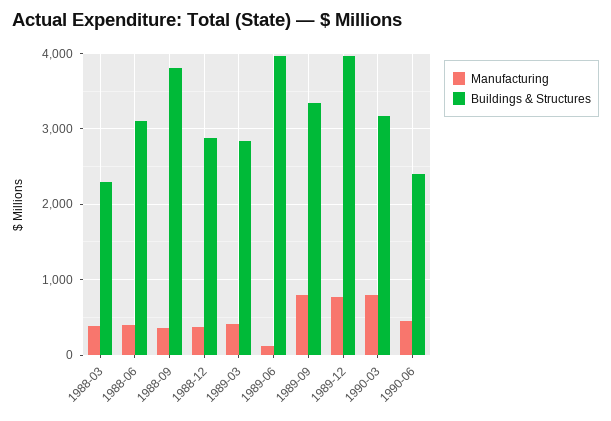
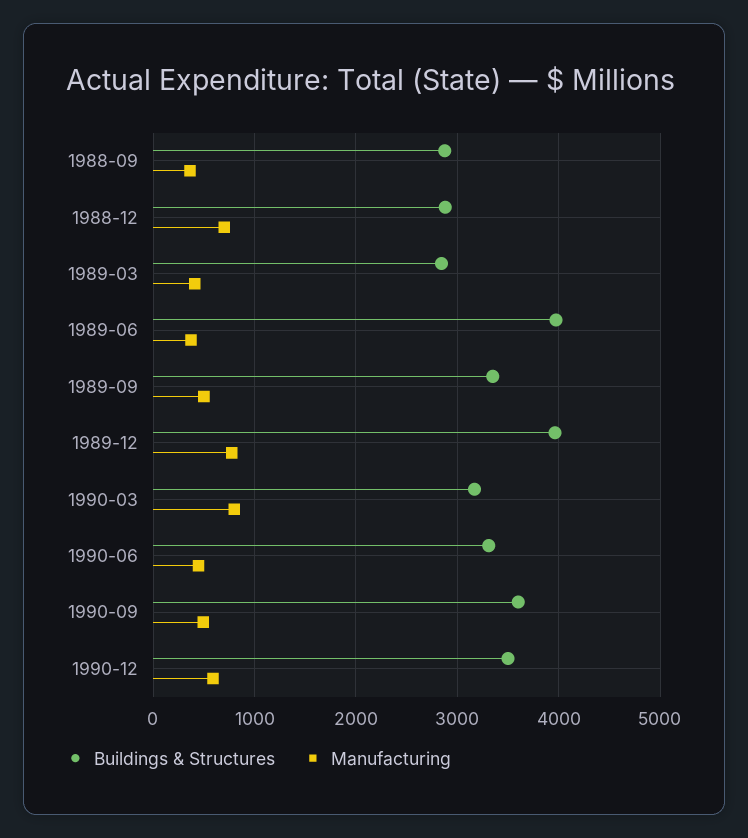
Manufacturing, 1988-03: 400 -> none
Buildings & Structures, 1988-03: 2300 -> none
Manufacturing, 1988-06: 400 -> none
Buildings & Structures, 1988-06: 3100 -> none
Buildings & Structures, 1988-09: 3800 -> 2900
Manufacturing, 1988-12: 400 -> 700
Manufacturing, 1989-06: 100 -> 400
Manufacturing, 1989-09: 800 -> 500
Buildings & Structures, 1990-06: 2400 -> 3300
Buildings & Structures, 1990-09: none -> 3600
Manufacturing, 1990-09: none -> 500
Buildings & Structures, 1990-12: none -> 3500
Manufacturing, 1990-12: none -> 600

